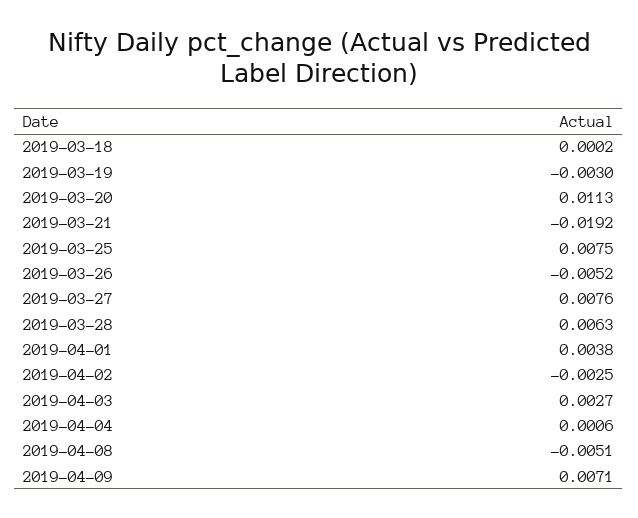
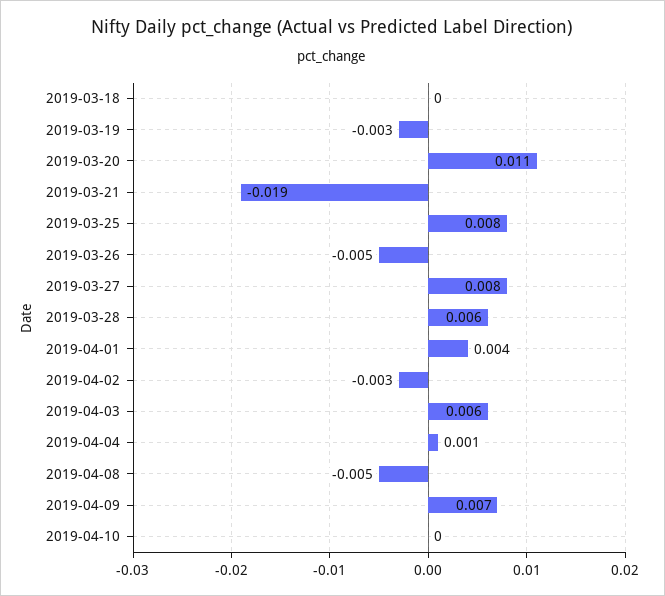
2019-04-03: 0.0027 -> 0.006
2019-04-10: none -> 0

